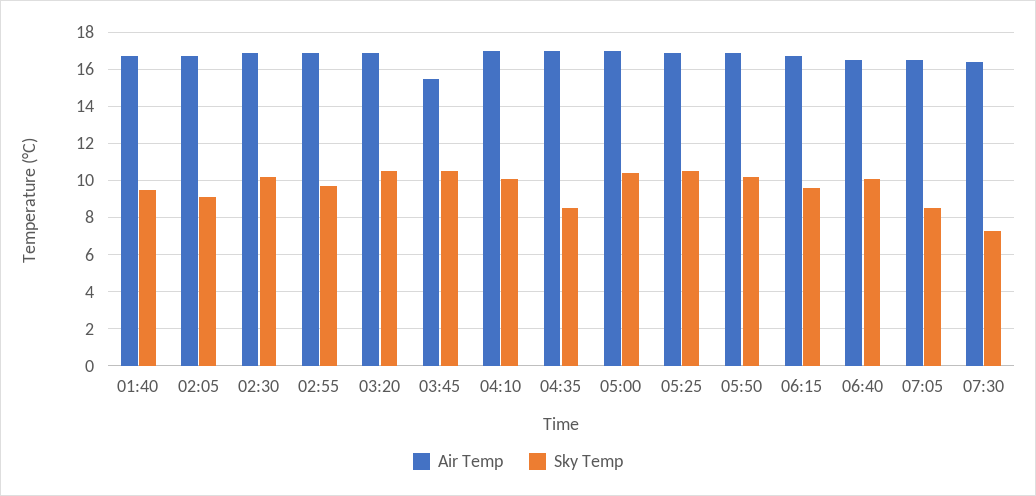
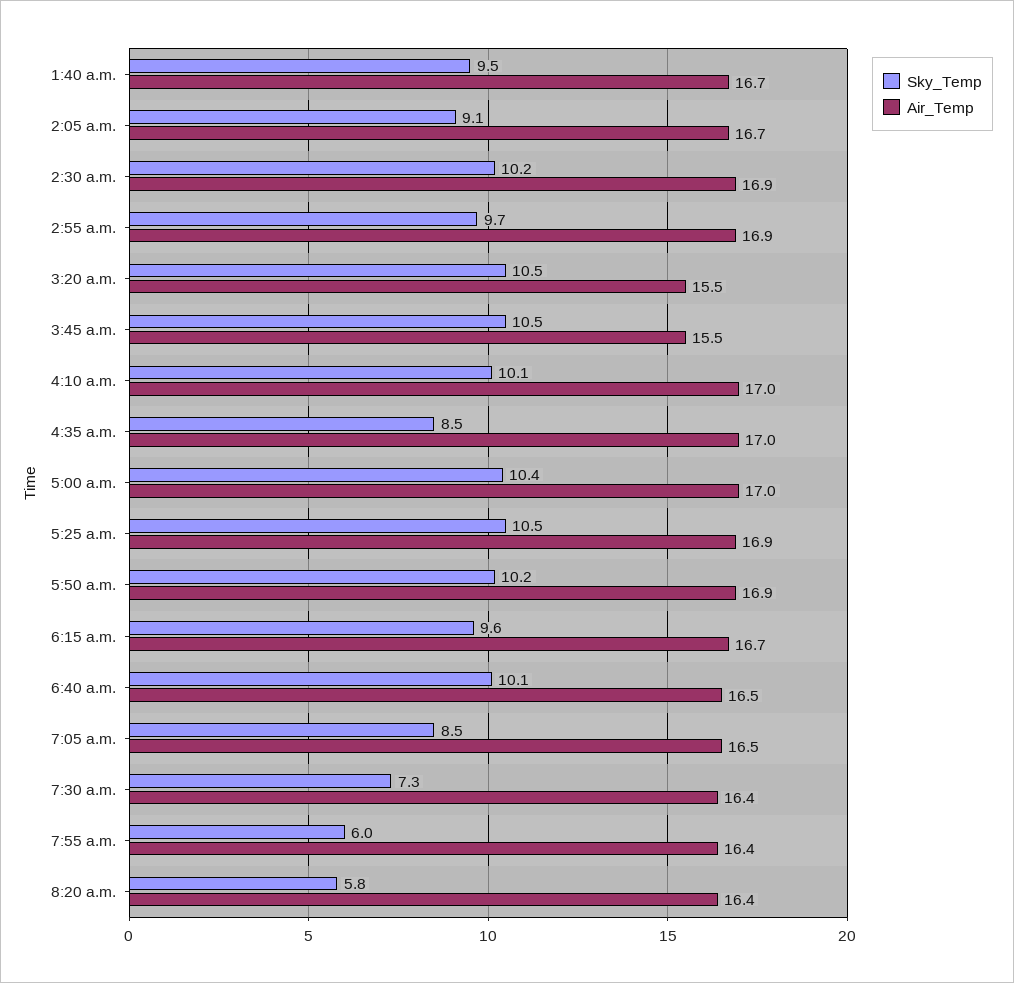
Air Temp, 03:20: 17 -> 15.5
Sky Temp, 7:55 a.m.: none -> 6
Air Temp, 7:55 a.m.: none -> 16.4
Sky Temp, 8:20 a.m.: none -> 5.8
Air Temp, 8:20 a.m.: none -> 16.4

